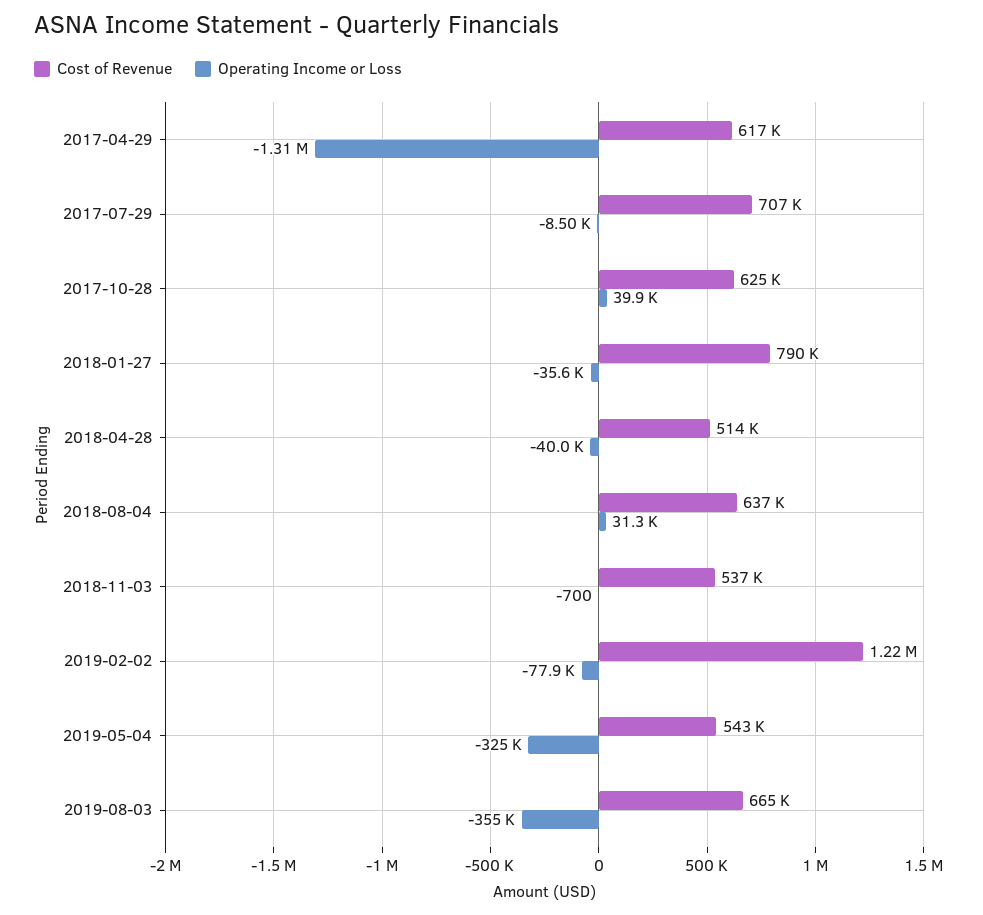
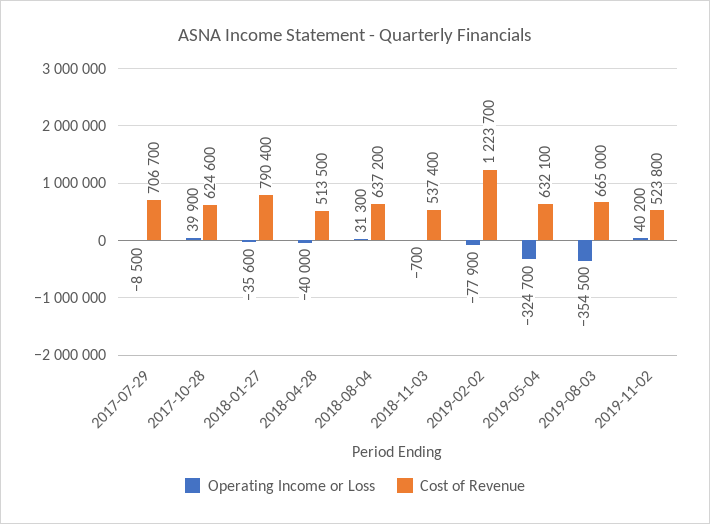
Cost of Revenue, 2017-04-29: 617000 -> none
Operating Income or Loss, 2017-04-29: -1310000 -> none
Cost of Revenue, 2019-05-04: 543000 -> 632100
Operating Income or Loss, 2019-11-02: none -> 40200
Cost of Revenue, 2019-11-02: none -> 523800

